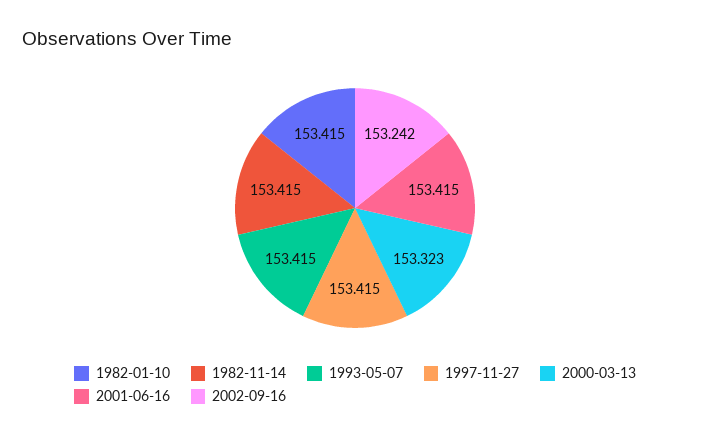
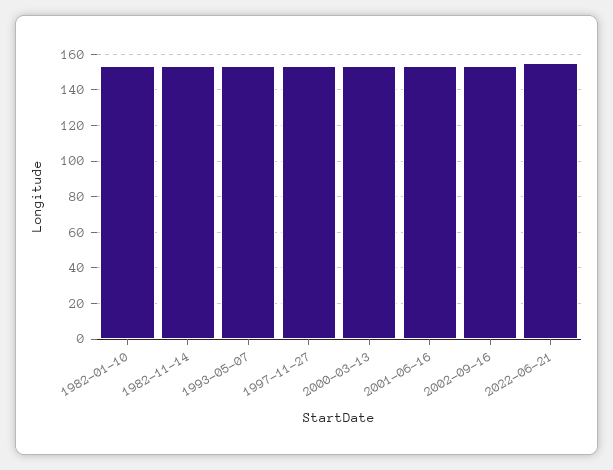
2022-06-21: none -> 155

